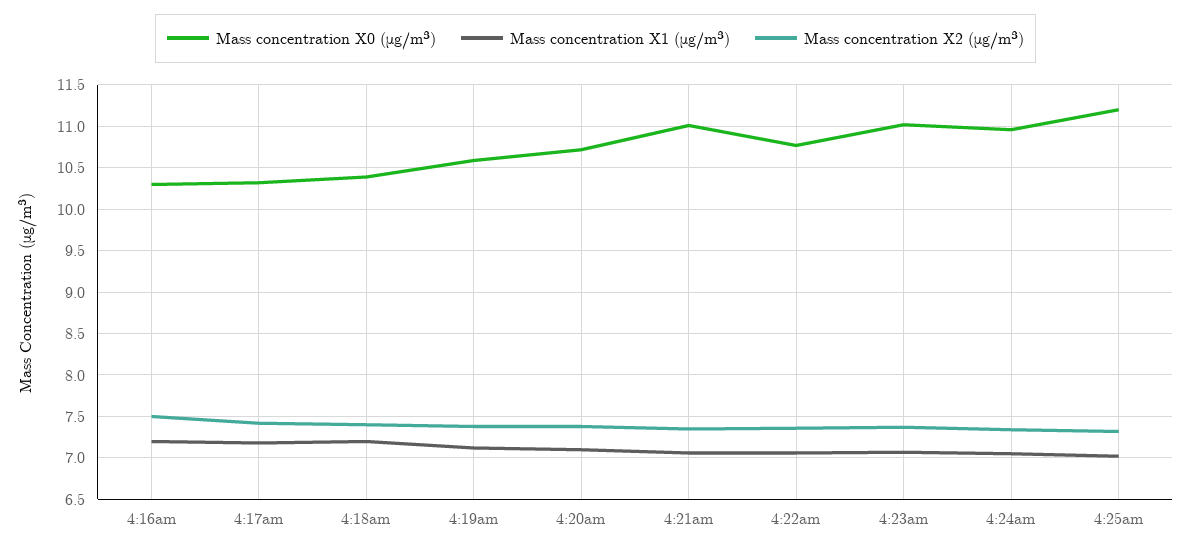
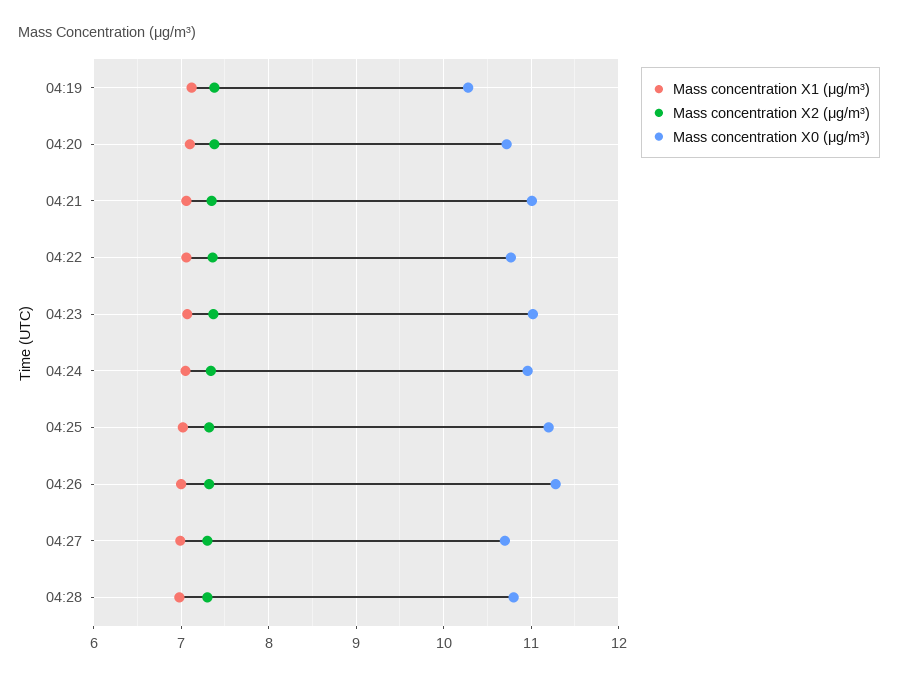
Mass concentration X0 (μg/m³), 4:16am: 10.3 -> none
Mass concentration X1 (μg/m³), 4:16am: 7.2 -> none
Mass concentration X2 (μg/m³), 4:16am: 7.5 -> none
Mass concentration X0 (μg/m³), 4:17am: 10.3 -> none
Mass concentration X1 (μg/m³), 4:17am: 7.2 -> none
Mass concentration X2 (μg/m³), 4:17am: 7.4 -> none
Mass concentration X0 (μg/m³), 4:18am: 10.4 -> none
Mass concentration X1 (μg/m³), 4:18am: 7.2 -> none
Mass concentration X2 (μg/m³), 4:18am: 7.4 -> none
Mass concentration X0 (μg/m³), 4:19am: 10.6 -> 10.3
Mass concentration X1 (μg/m³), 04:26: none -> 7
Mass concentration X2 (μg/m³), 04:26: none -> 7.3
Mass concentration X0 (μg/m³), 04:26: none -> 11.3
Mass concentration X1 (μg/m³), 04:27: none -> 7
Mass concentration X2 (μg/m³), 04:27: none -> 7.3
Mass concentration X0 (μg/m³), 04:27: none -> 10.7
Mass concentration X1 (μg/m³), 04:28: none -> 7
Mass concentration X2 (μg/m³), 04:28: none -> 7.3
Mass concentration X0 (μg/m³), 04:28: none -> 10.8

